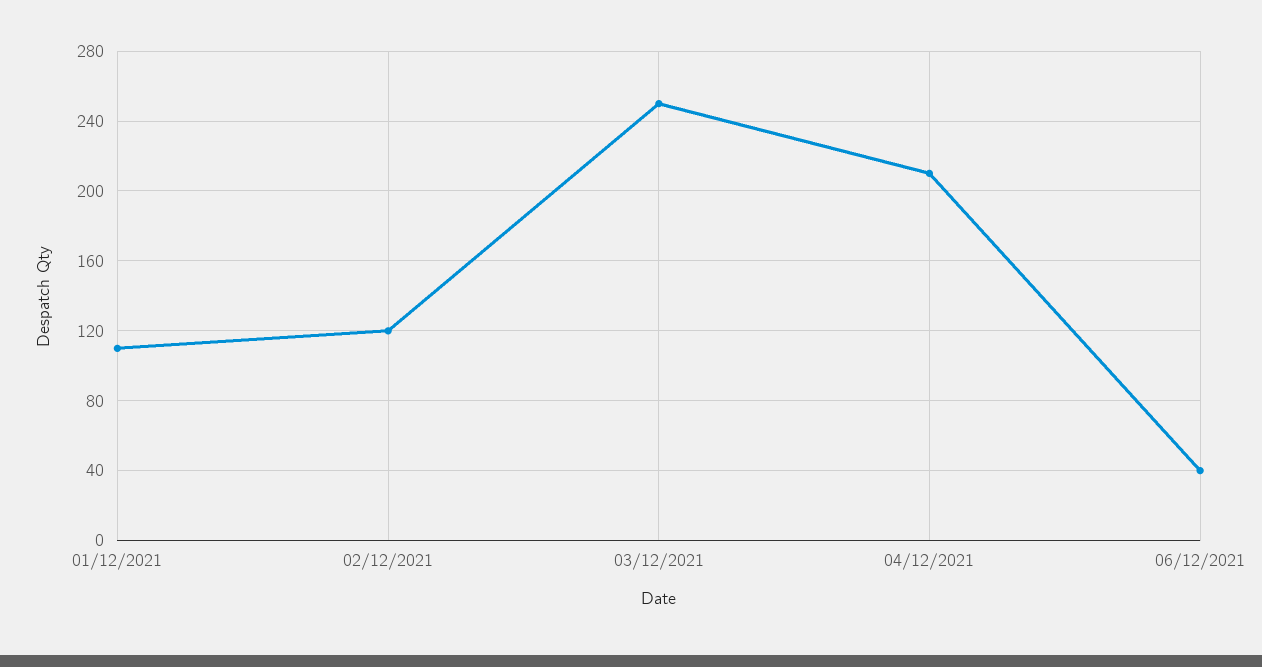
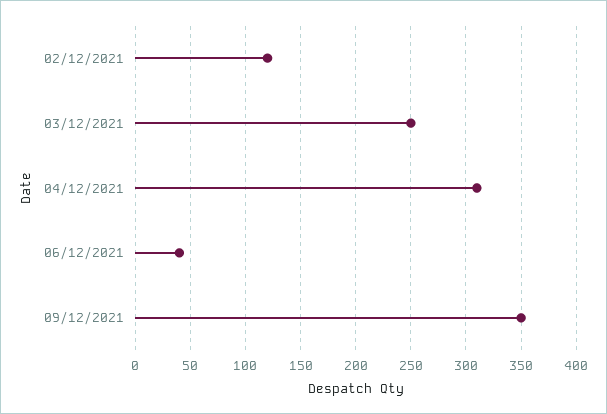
01/12/2021: 110 -> none
04/12/2021: 210 -> 310
09/12/2021: none -> 350

